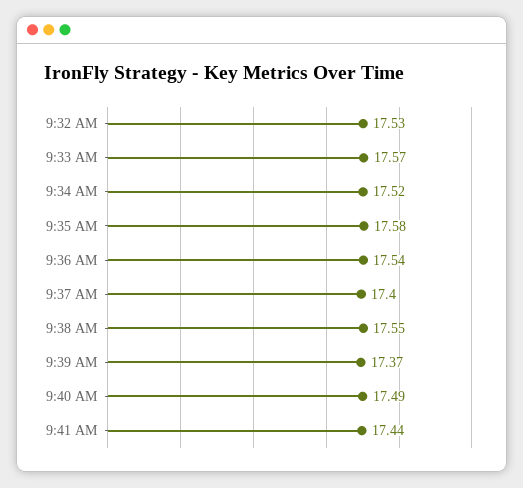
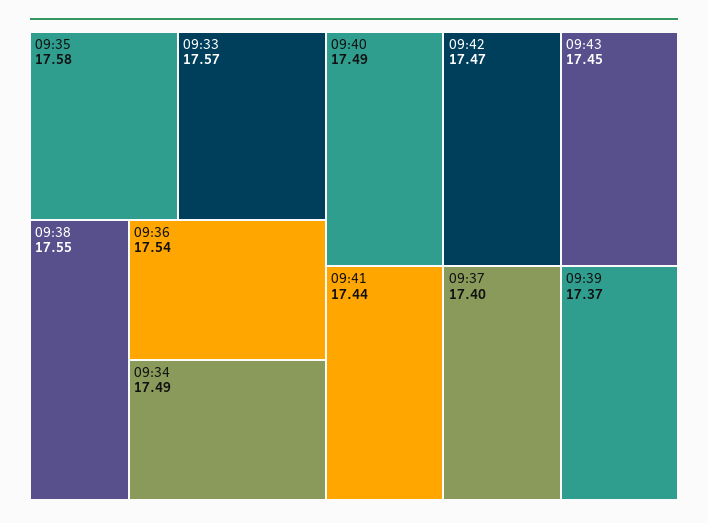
9:32 AM: 17.53 -> none
9:34 AM: 17.52 -> 17.49
09:42: none -> 17.47
09:43: none -> 17.45

